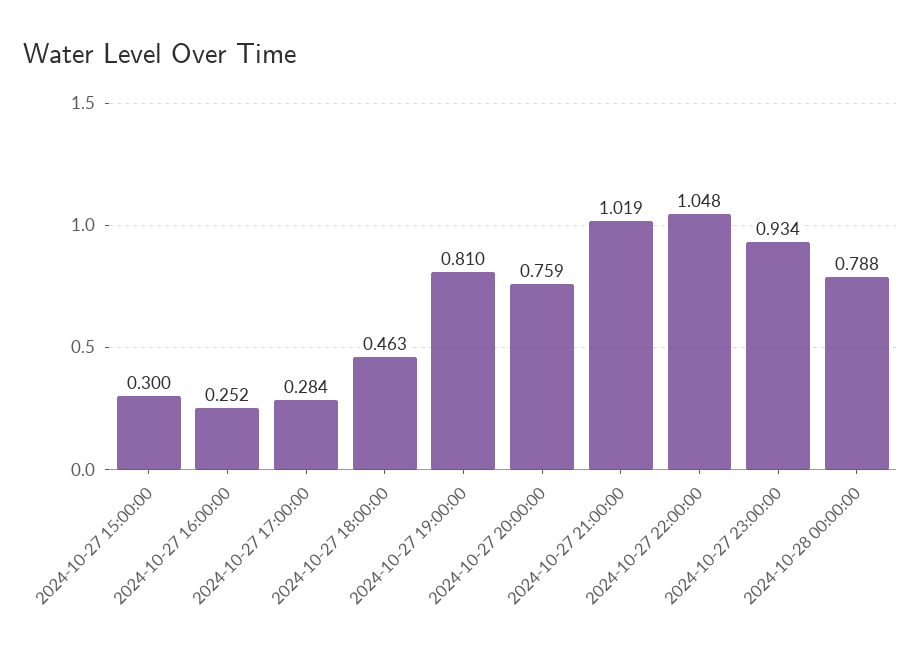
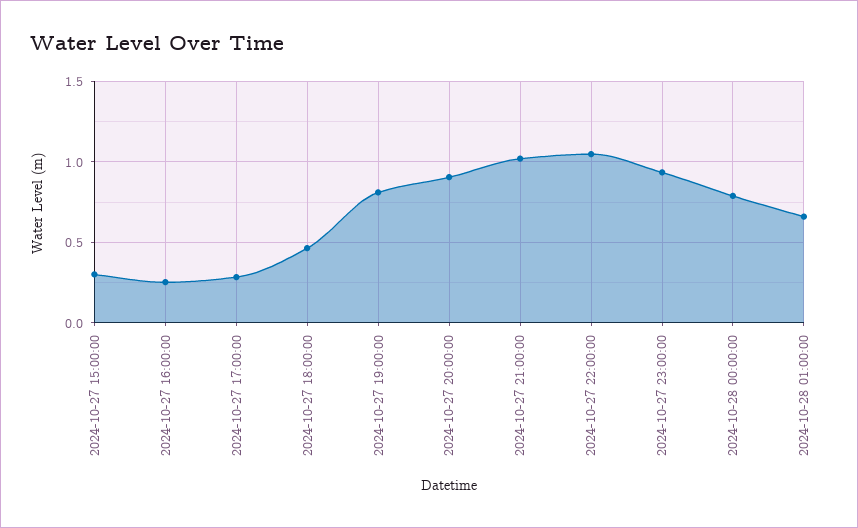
2024-10-27 20:00:00: 0.759 -> 0.9
2024-10-28 01:00:00: none -> 0.65

